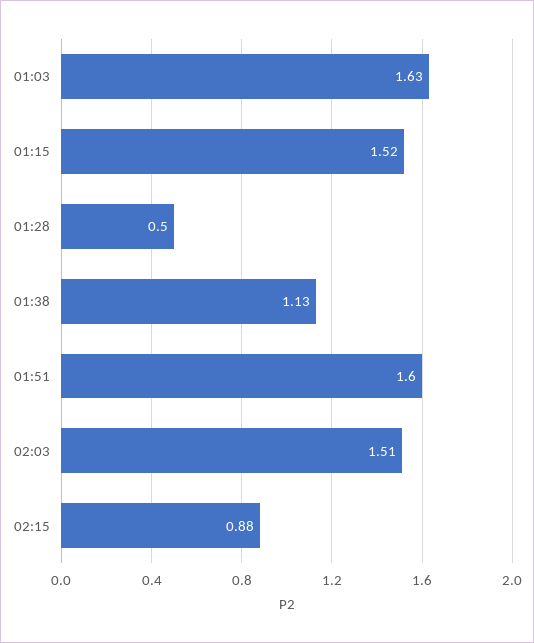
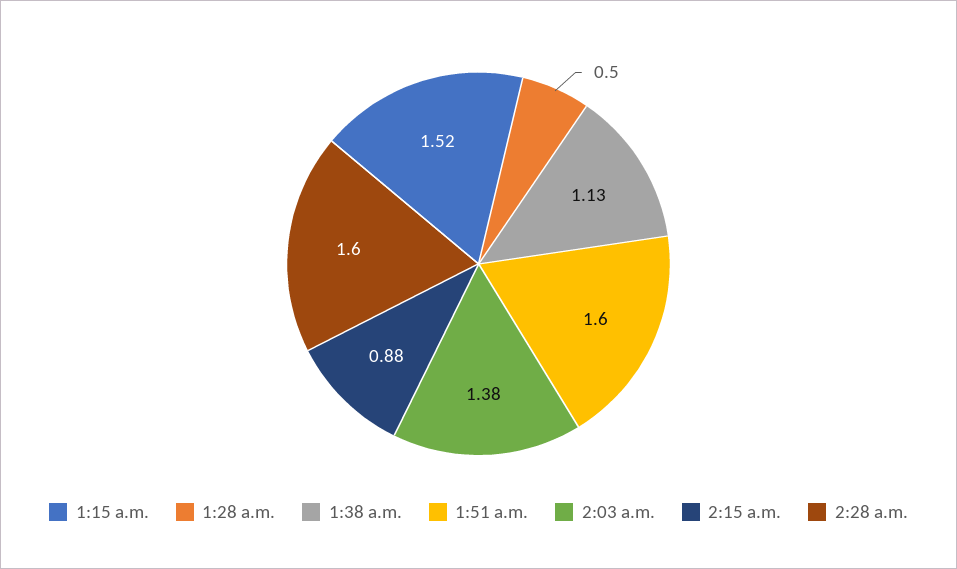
01:03: 1.63 -> none
02:03: 1.51 -> 1.38
2:28 a.m.: none -> 1.6

